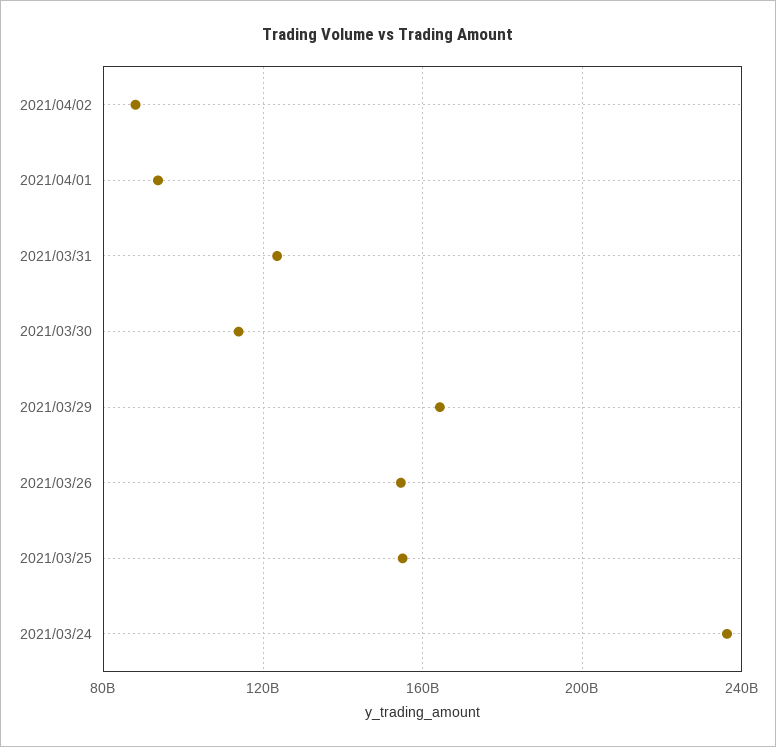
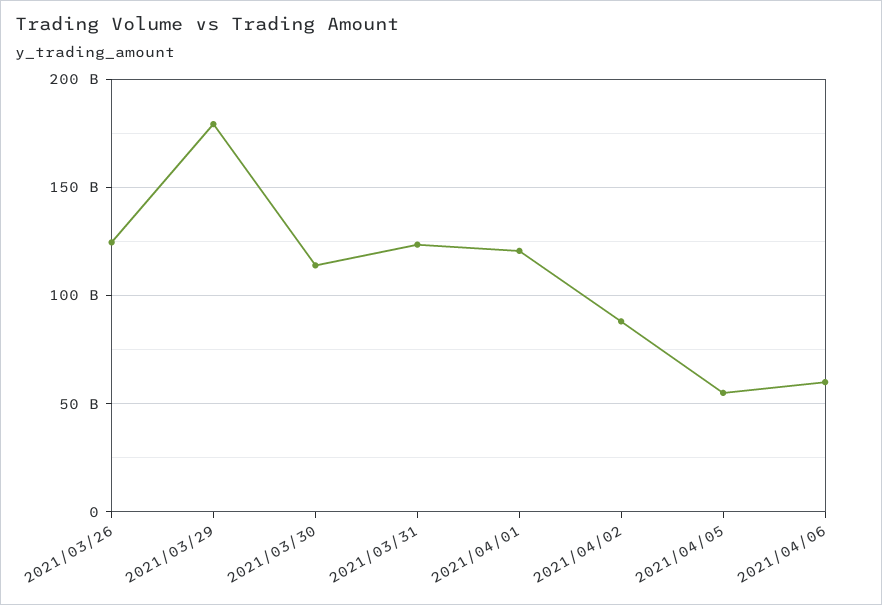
2021/04/01: 95000000000 -> 120000000000
2021/03/29: 165000000000 -> 180000000000
2021/03/26: 155000000000 -> 125000000000
2021/03/25: 155000000000 -> none
2021/03/24: 235000000000 -> none
2021/04/05: none -> 55000000000
2021/04/06: none -> 60000000000

